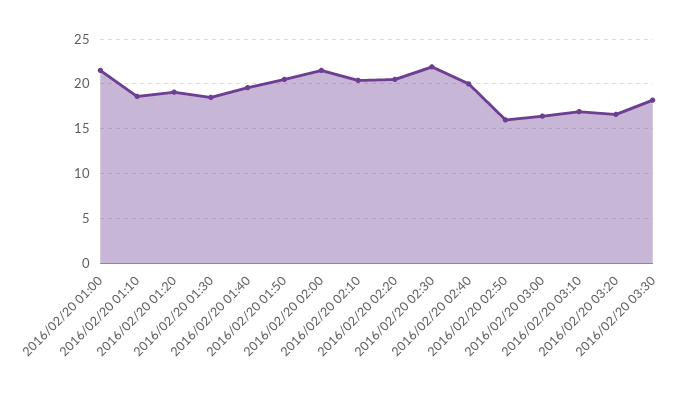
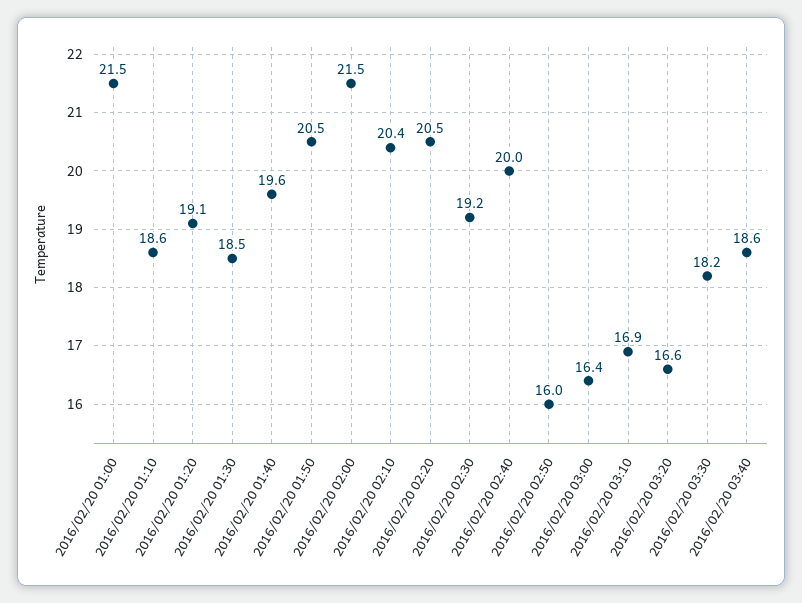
2016/02/20 02:30: 22 -> 19.2
2016/02/20 03:40: none -> 18.6

